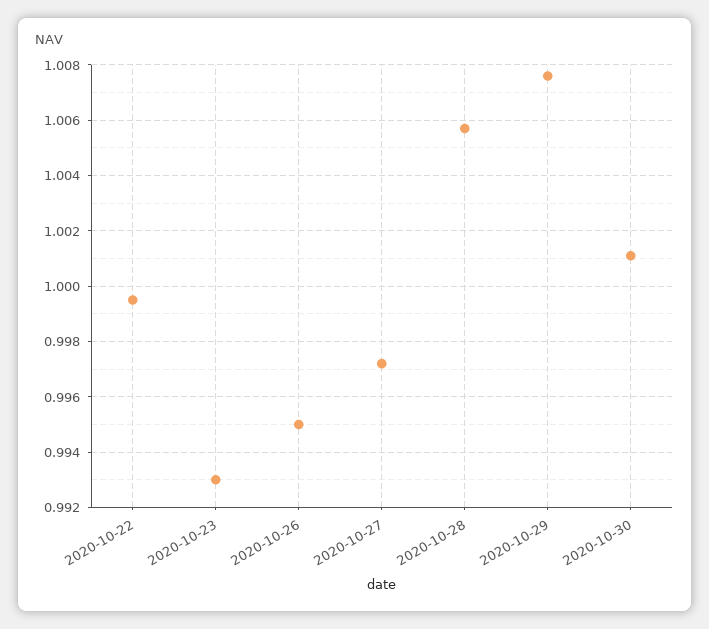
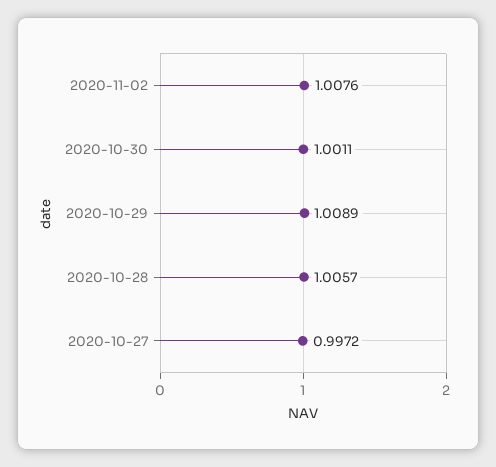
2020-10-22: 0.9995 -> none
2020-10-23: 0.993 -> none
2020-10-26: 0.995 -> none
2020-10-29: 1.0075 -> 1.0089
2020-11-02: none -> 1.0076

